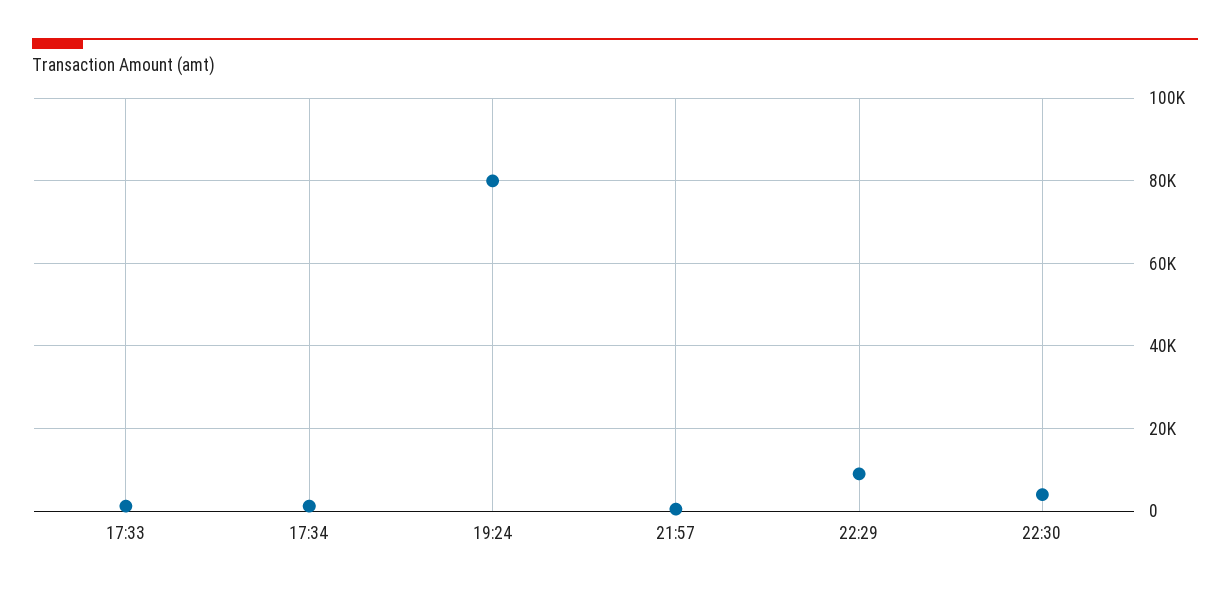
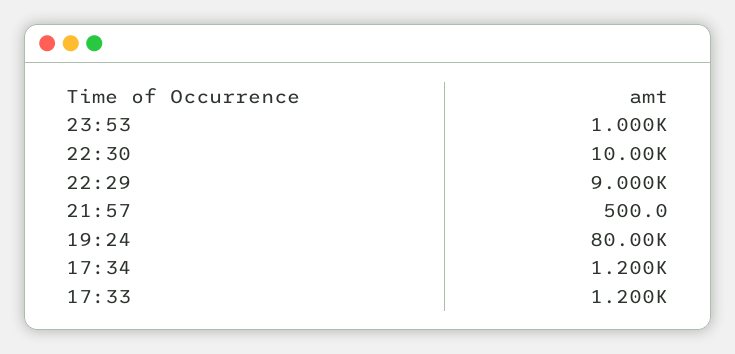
22:30: 4000 -> 10000
23:53: none -> 1000

